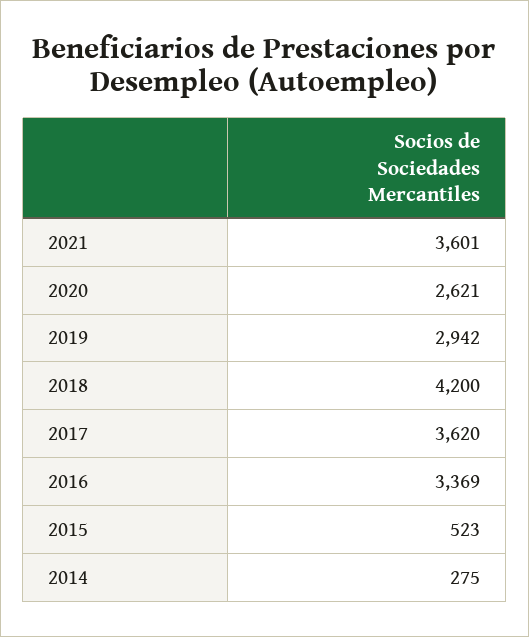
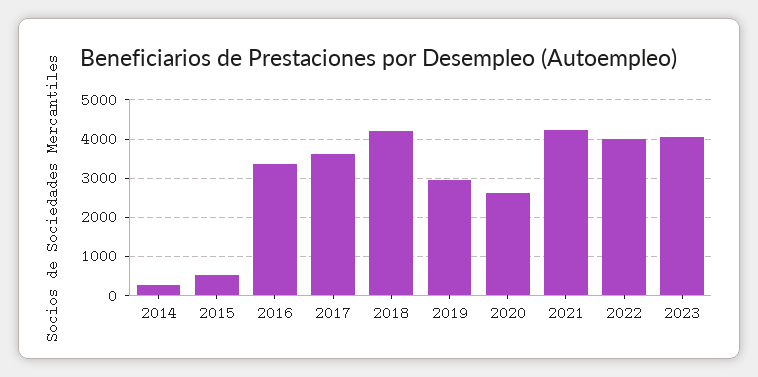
2021: 3601 -> 4200
2022: none -> 4000
2023: none -> 4000

